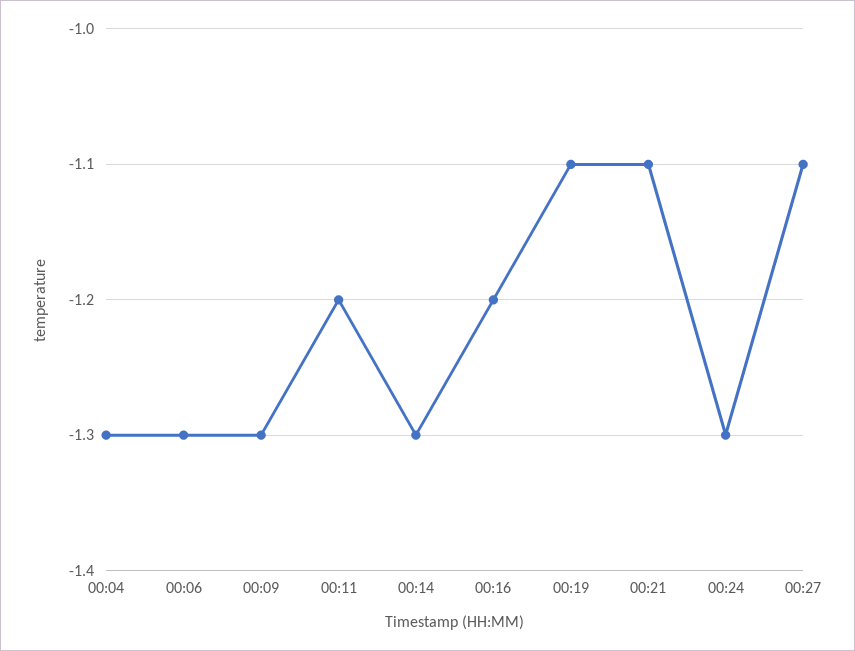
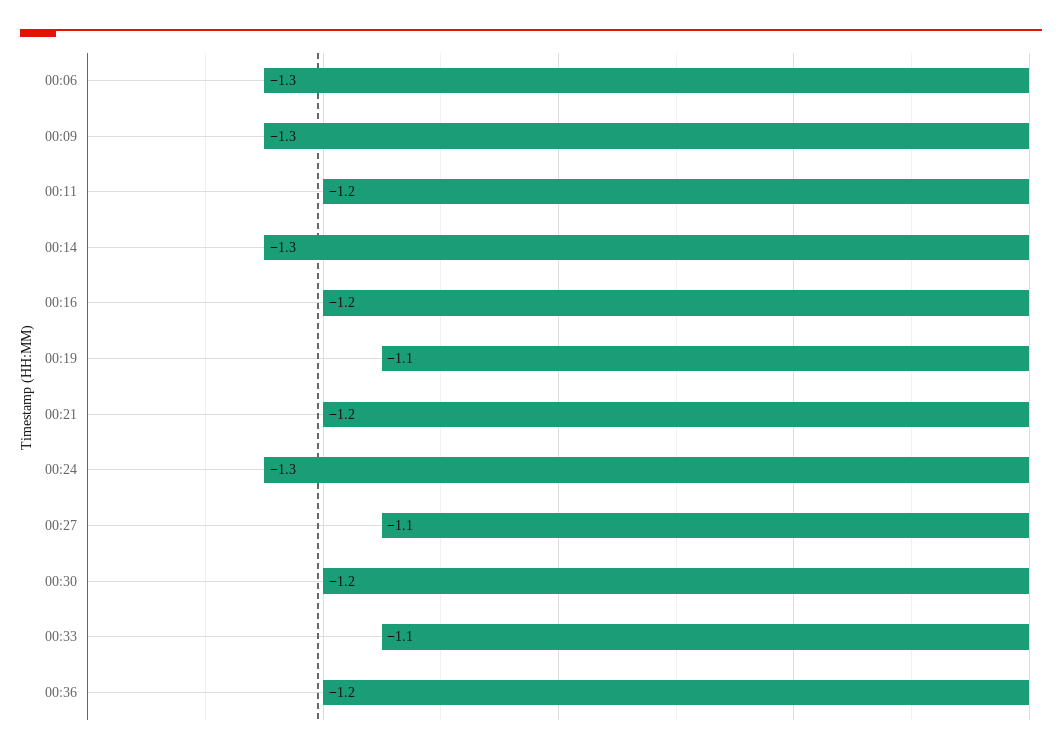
00:04: -1.3 -> none
00:21: -1.1 -> -1.2
00:30: none -> -1.2
00:33: none -> -1.1
00:36: none -> -1.2

